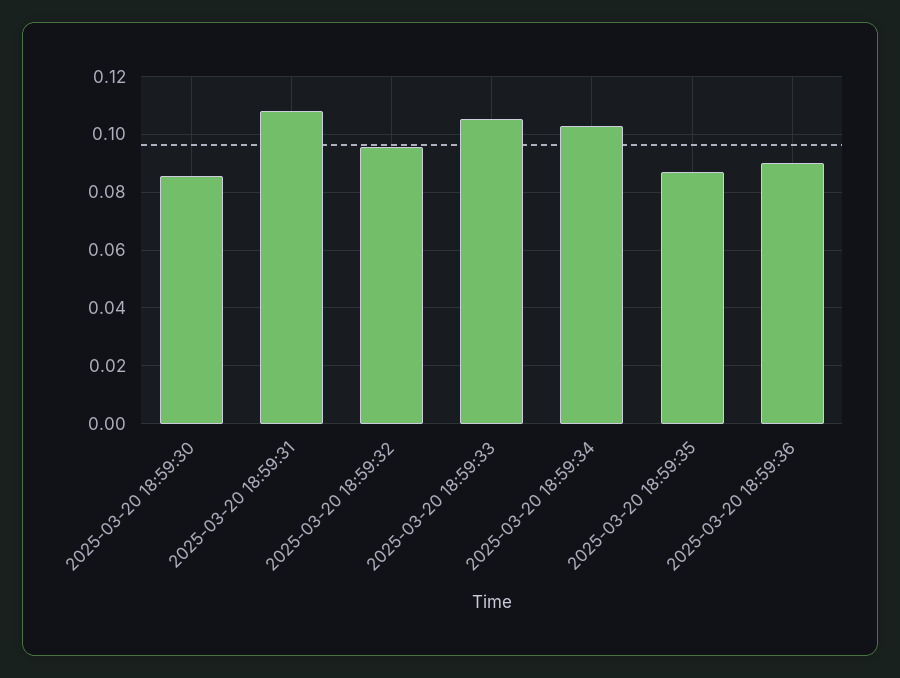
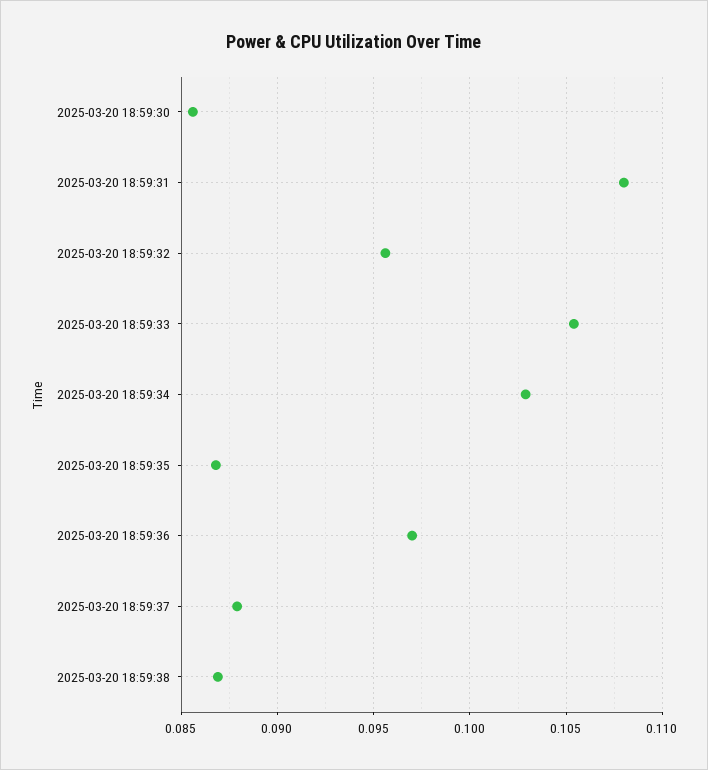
2025-03-20 18:59:36: 0.09 -> 0.097
2025-03-20 18:59:37: none -> 0.088
2025-03-20 18:59:38: none -> 0.087

